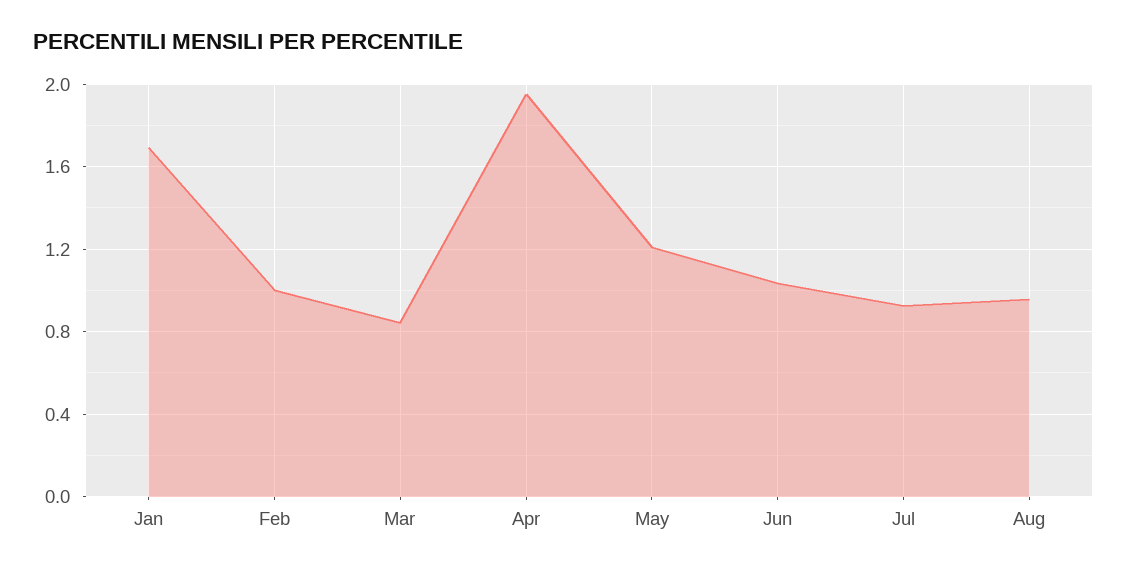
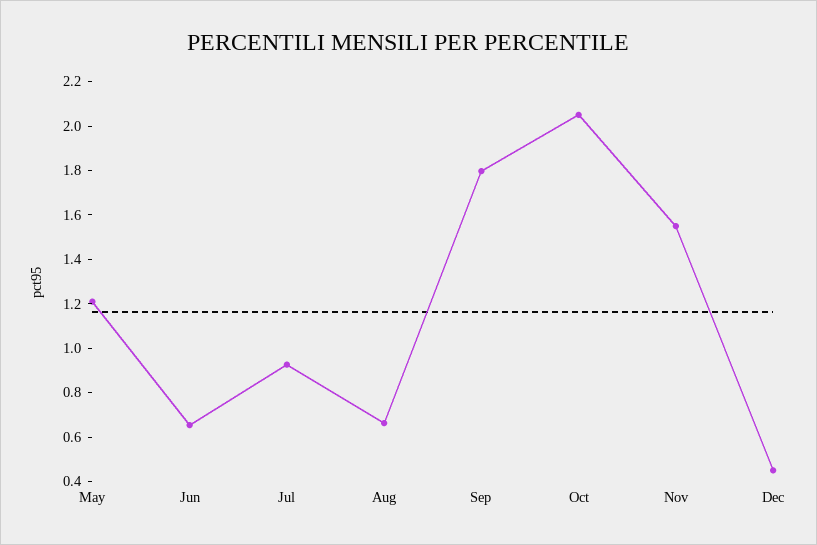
Jan: 1.7 -> none
Feb: 1 -> none
Mar: 0.85 -> none
Apr: 1.95 -> none
Jun: 1.05 -> 0.65
Aug: 0.95 -> 0.65
Sep: none -> 1.8
Oct: none -> 2.05
Nov: none -> 1.55
Dec: none -> 0.45

